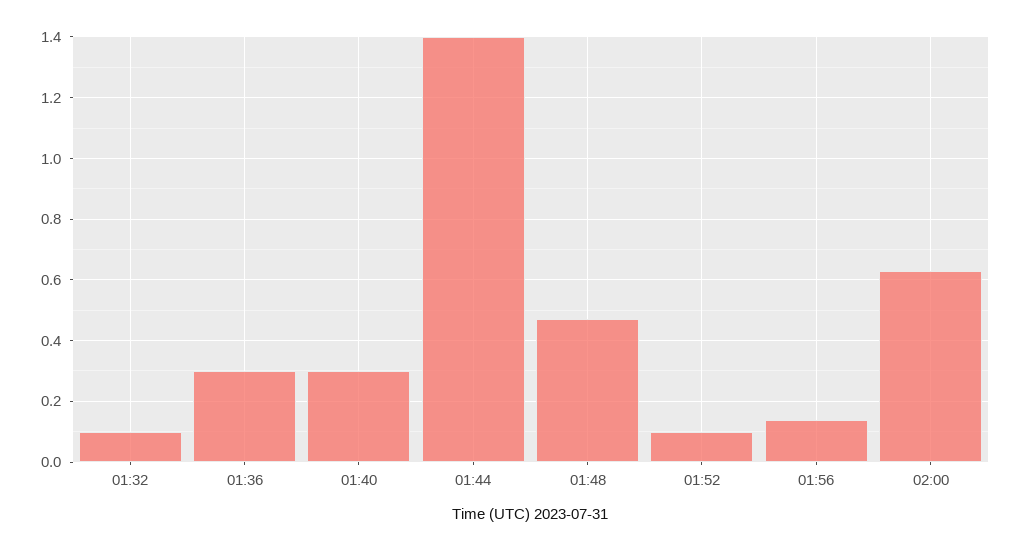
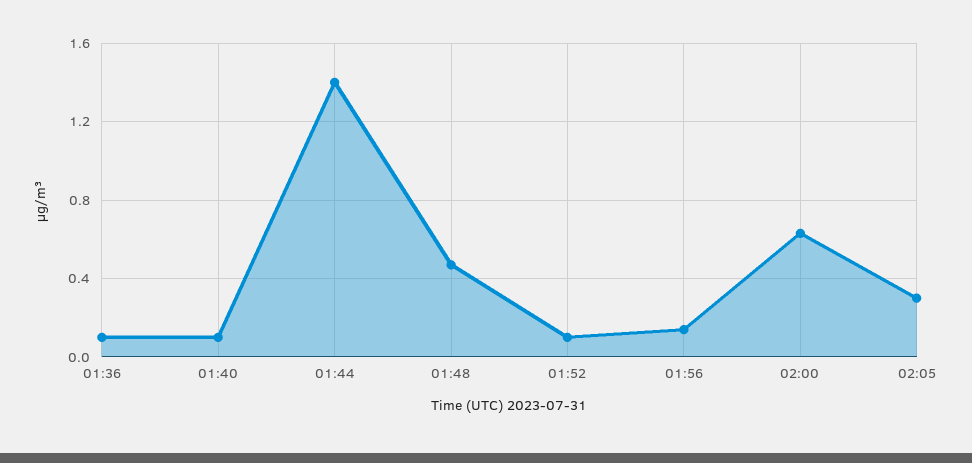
01:32: 0.1 -> none
01:36: 0.3 -> 0.1
01:40: 0.3 -> 0.1
02:05: none -> 0.3

